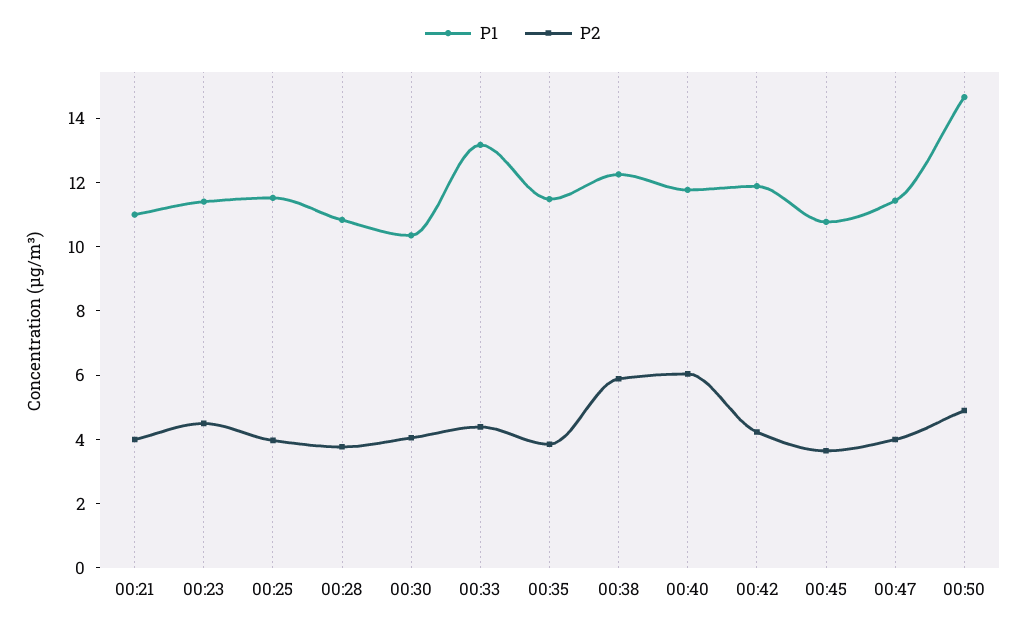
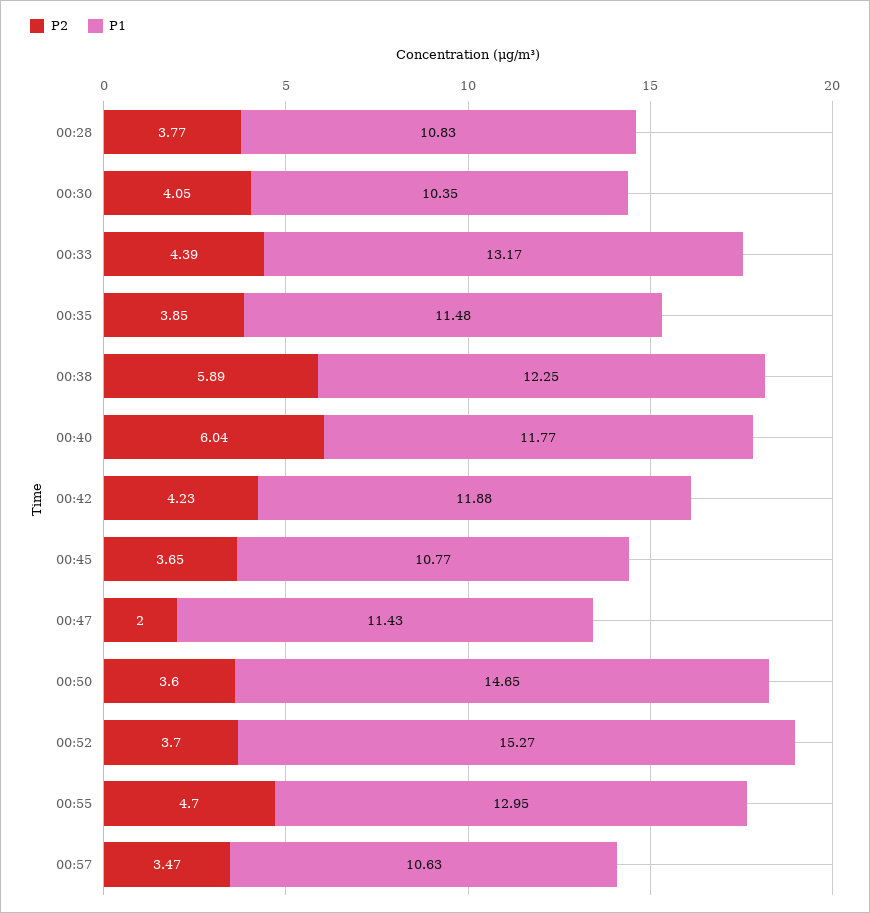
P1, 00:21: 11 -> none
P2, 00:21: 4 -> none
P1, 00:23: 11.5 -> none
P2, 00:23: 4.5 -> none
P1, 00:25: 11.5 -> none
P2, 00:25: 4 -> none
P2, 00:47: 4 -> 2
P2, 00:50: 5 -> 3.6
P2, 00:52: none -> 3.7
P1, 00:52: none -> 15.27
P2, 00:55: none -> 4.7
P1, 00:55: none -> 12.95
P2, 00:57: none -> 3.47
P1, 00:57: none -> 10.63

